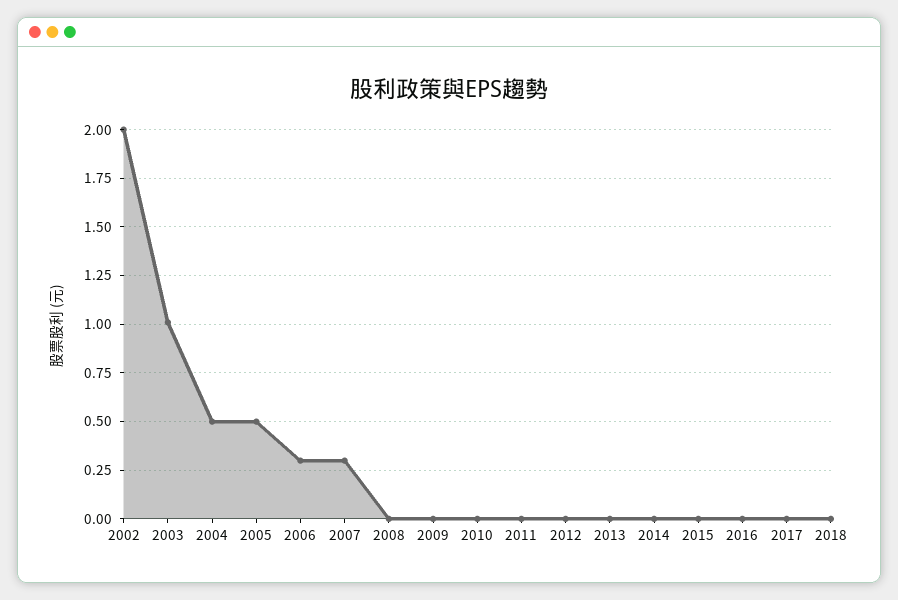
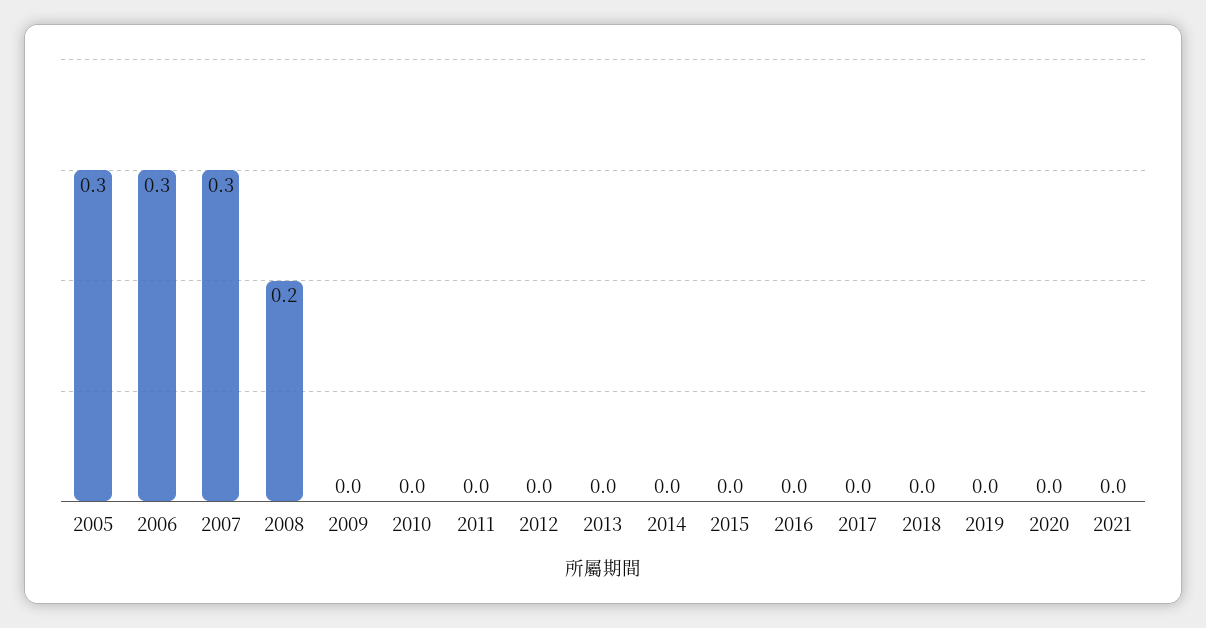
2002: 2 -> none
2003: 1 -> none
2004: 0.5 -> none
2005: 0.5 -> 0.3
2008: 0 -> 0.2
2019: none -> 0
2020: none -> 0
2021: none -> 0

